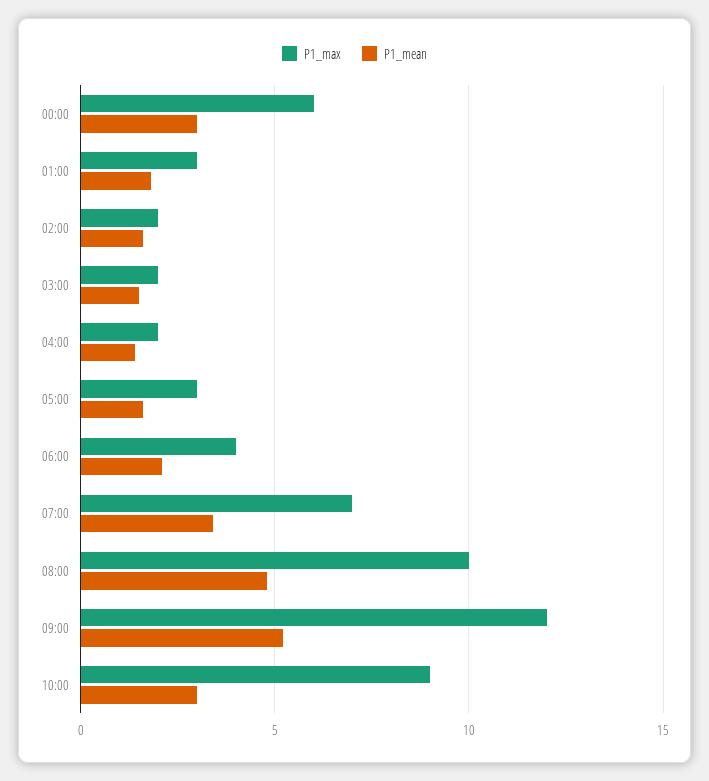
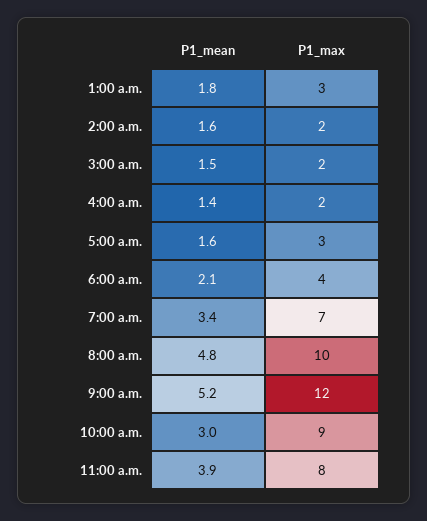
P1_max, 00:00: 6 -> none
P1_mean, 00:00: 3 -> none
P1_mean, 11:00 a.m.: none -> 3.9
P1_max, 11:00 a.m.: none -> 8

